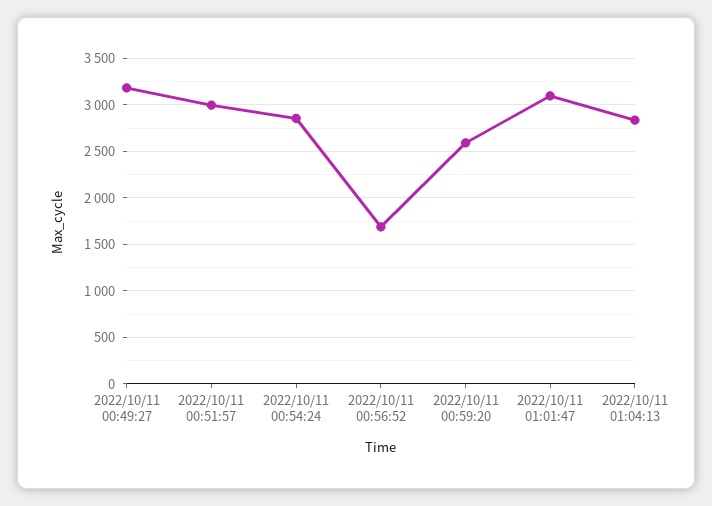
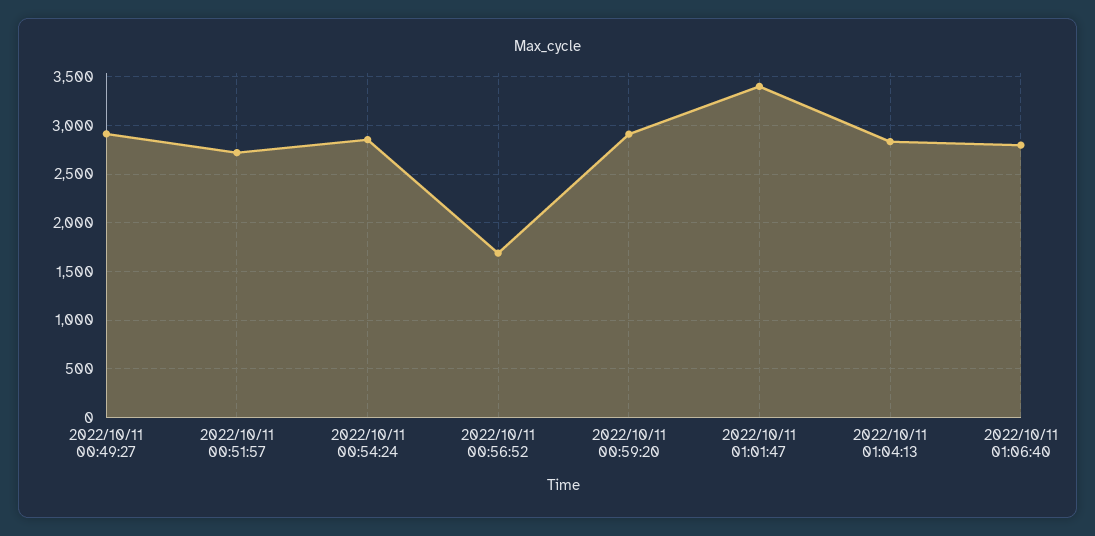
2022/10/11 00:49:27: 3200 -> 2900
2022/10/11 00:51:57: 3000 -> 2700
2022/10/11 00:59:20: 2600 -> 2900
2022/10/11 01:01:47: 3100 -> 3400
2022/10/11 01:06:40: none -> 2800

